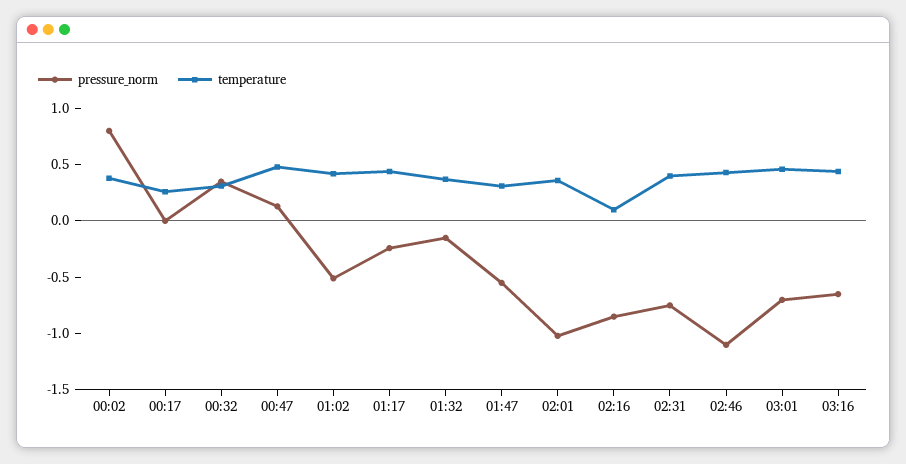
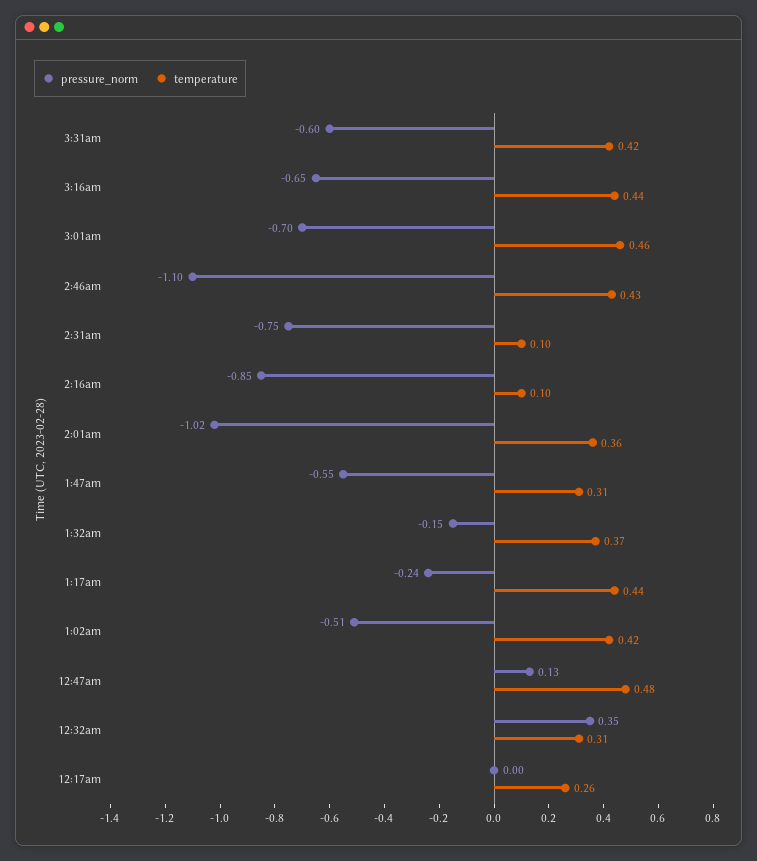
pressure_norm, 00:02: 0.8 -> none
temperature, 00:02: 0.4 -> none
temperature, 02:31: 0.4 -> 0.1
pressure_norm, 3:31am: none -> -0.6
temperature, 3:31am: none -> 0.42

